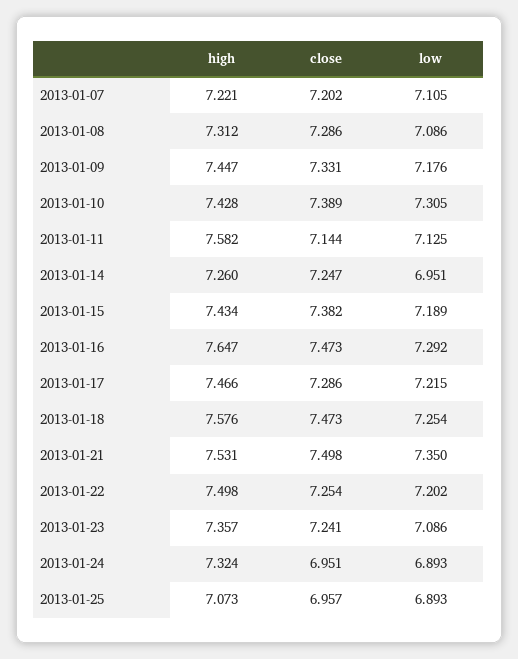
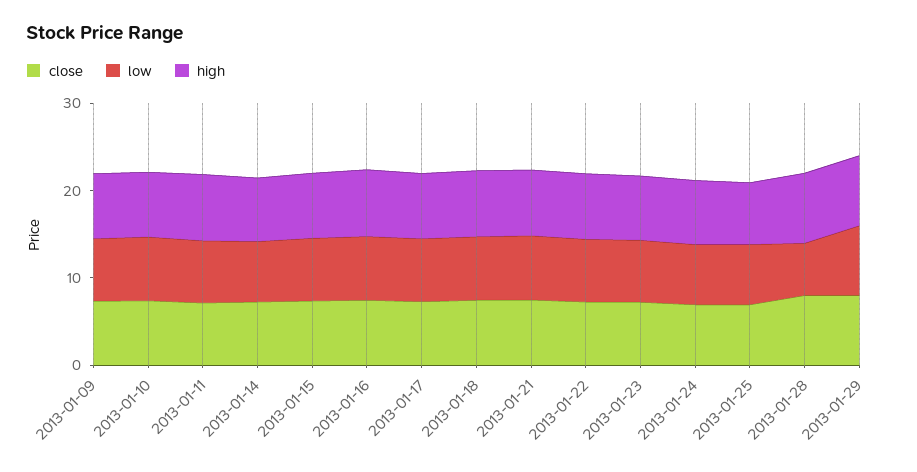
high, 2013-01-07: 7.221 -> none
close, 2013-01-07: 7.202 -> none
low, 2013-01-07: 7.105 -> none
high, 2013-01-08: 7.312 -> none
close, 2013-01-08: 7.286 -> none
low, 2013-01-08: 7.086 -> none
close, 2013-01-28: none -> 8
low, 2013-01-28: none -> 6
high, 2013-01-28: none -> 8
close, 2013-01-29: none -> 8
low, 2013-01-29: none -> 8
high, 2013-01-29: none -> 8

